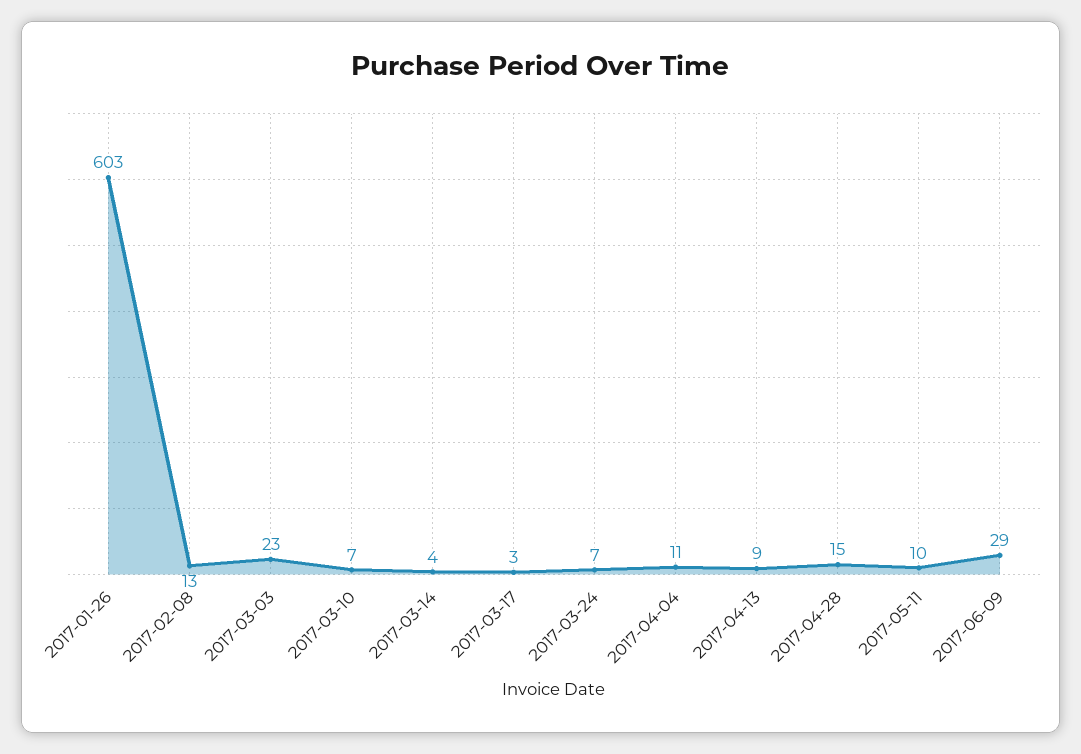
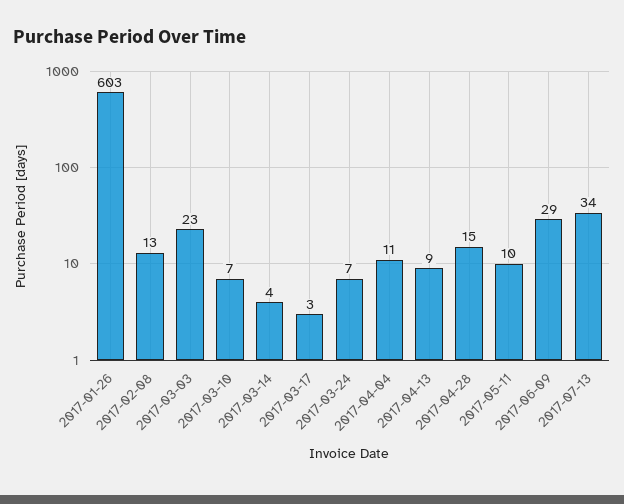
2017-07-13: none -> 34

